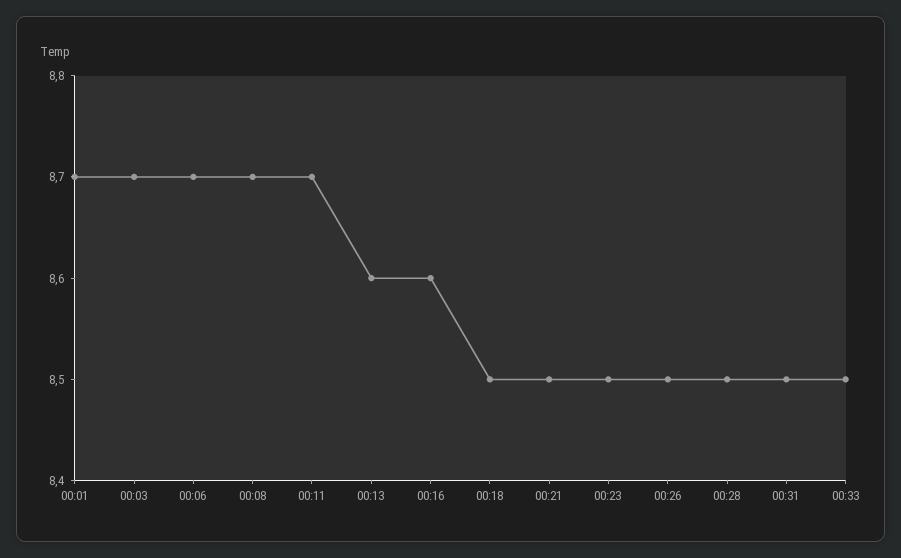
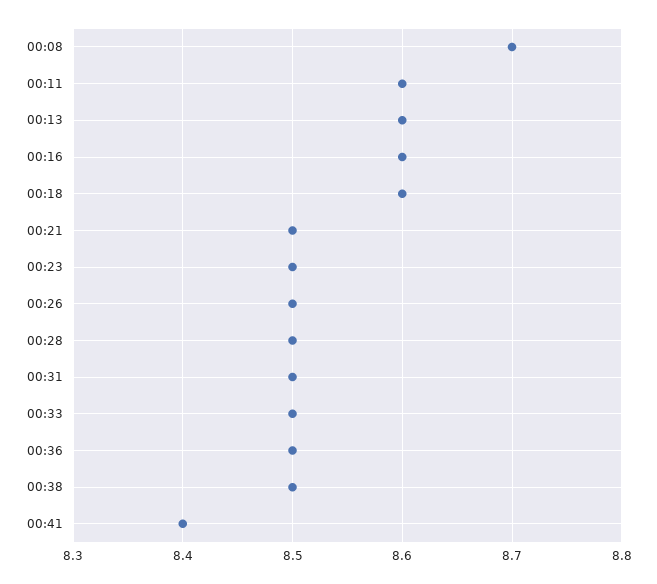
00:01: 8.7 -> none
00:03: 8.7 -> none
00:06: 8.7 -> none
00:11: 8.7 -> 8.6
00:18: 8.5 -> 8.6
00:36: none -> 8.5
00:38: none -> 8.5
00:41: none -> 8.4

